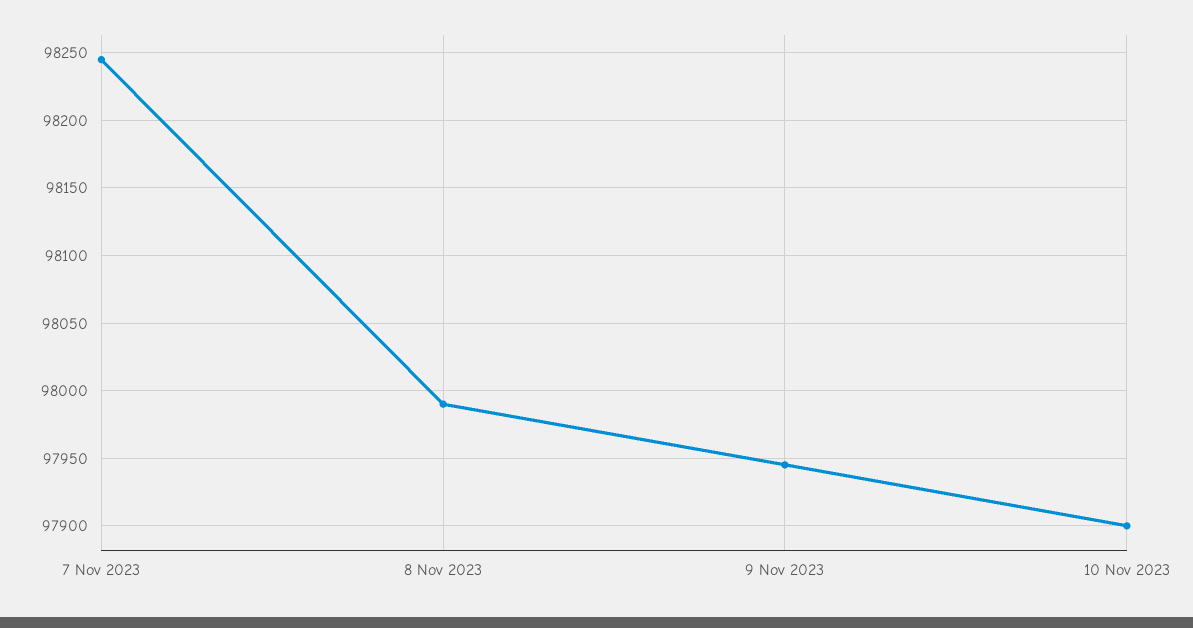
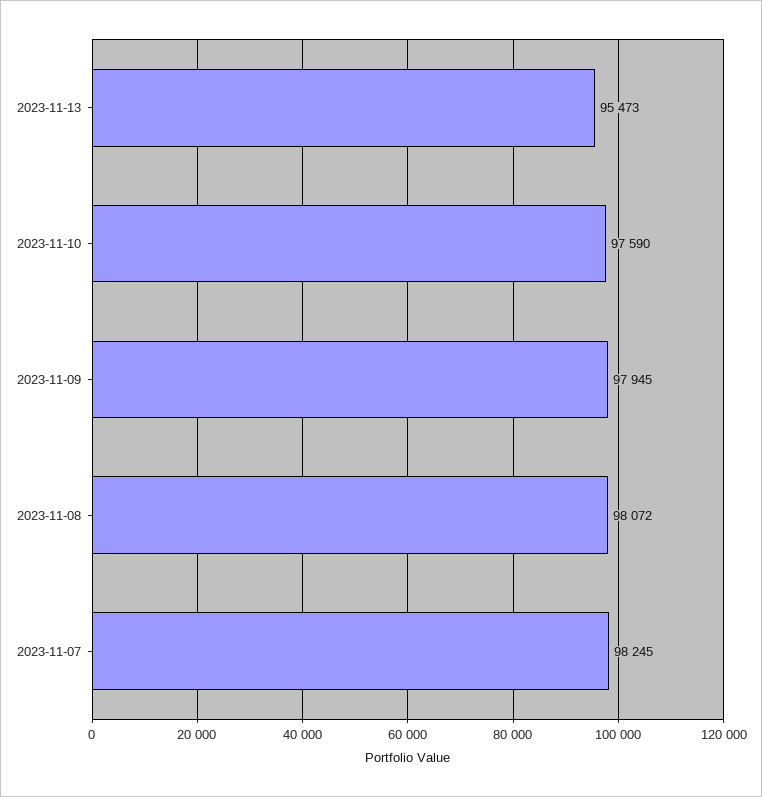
8 Nov 2023: 97990 -> 98072
10 Nov 2023: 97900 -> 97590
2023-11-13: none -> 95473

